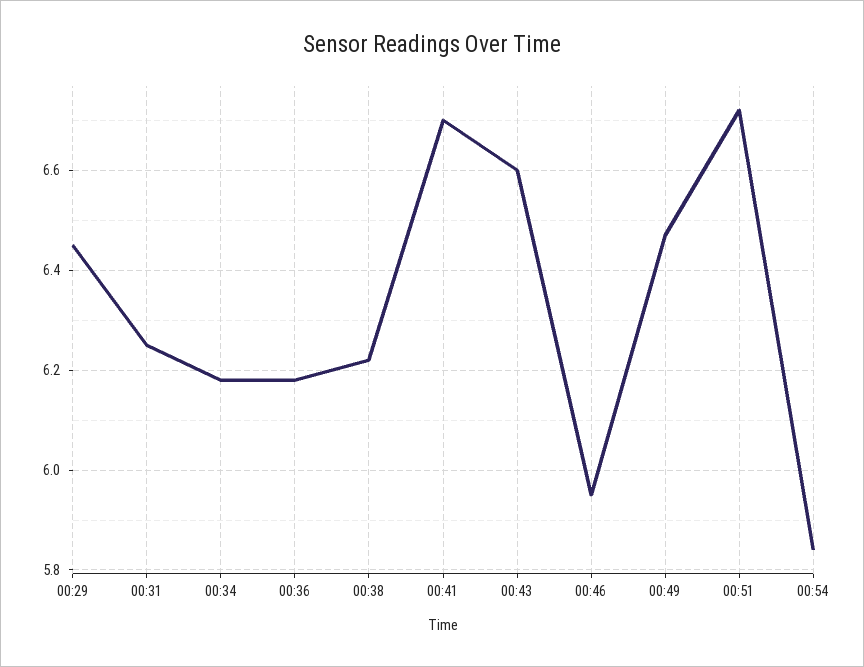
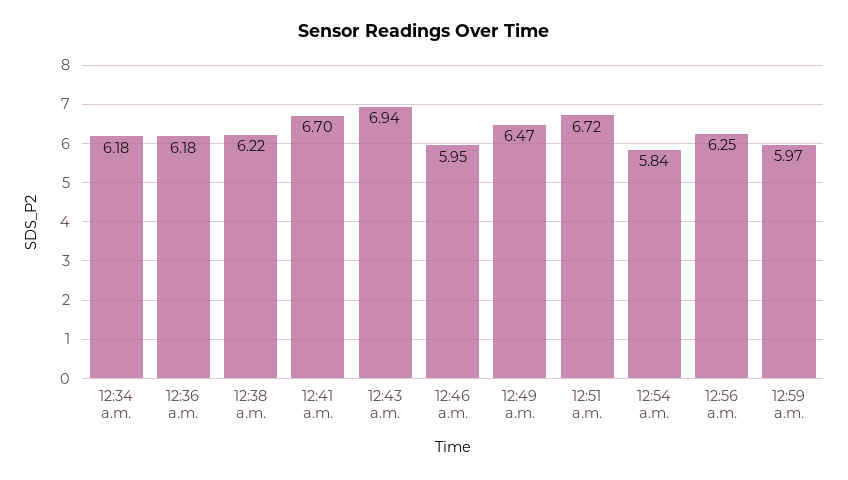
00:29: 6.45 -> none
00:31: 6.25 -> none
00:43: 6.6 -> 6.94
12:56 a.m.: none -> 6.25
12:59 a.m.: none -> 5.97

